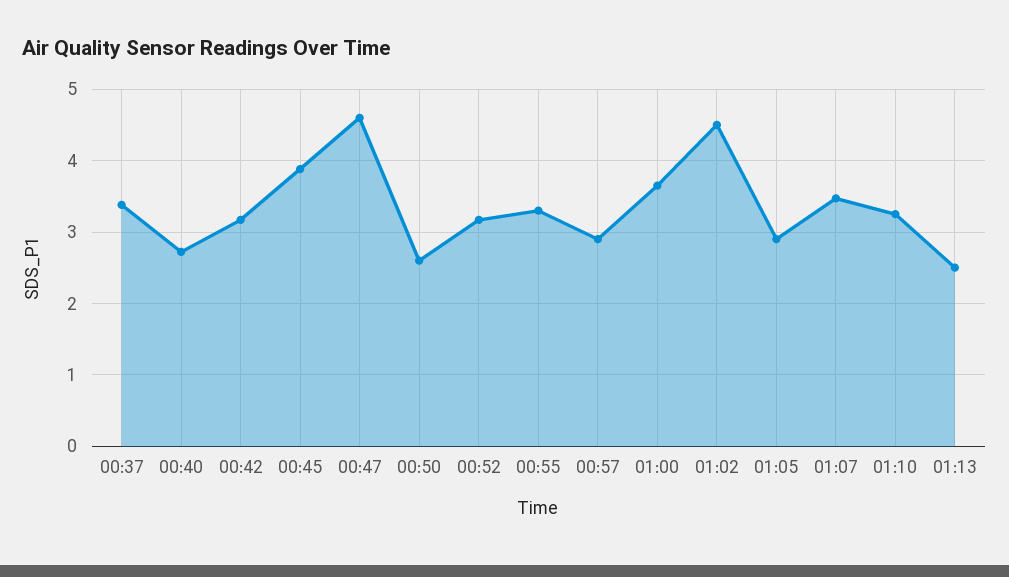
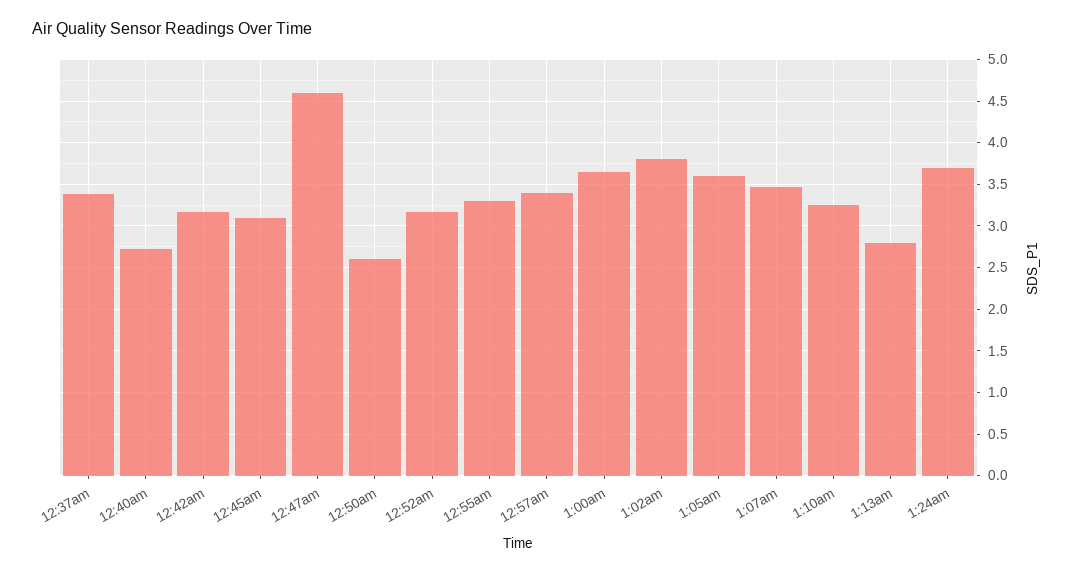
00:45: 3.9 -> 3.1
00:57: 2.9 -> 3.4
01:02: 4.5 -> 3.8
01:05: 2.9 -> 3.6
01:13: 2.5 -> 2.8
1:24am: none -> 3.7

